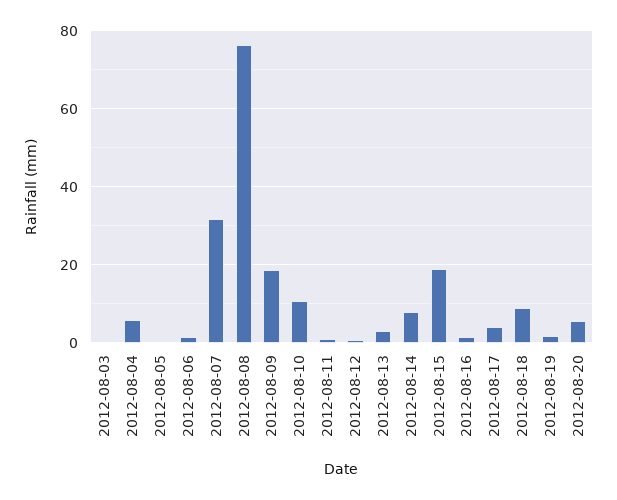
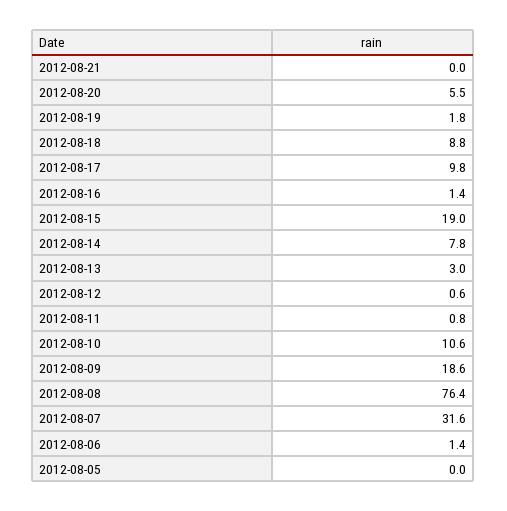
2012-08-03: 0 -> none
2012-08-04: 6 -> none
2012-08-17: 4 -> 9.8
2012-08-21: none -> 0

